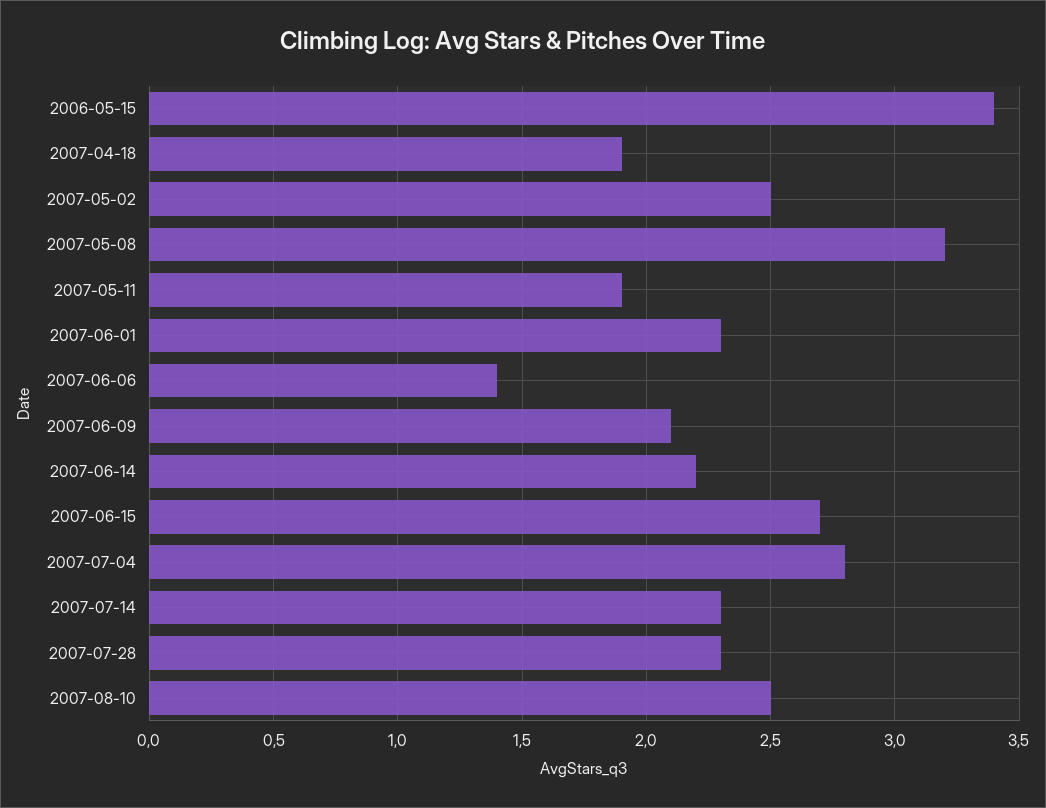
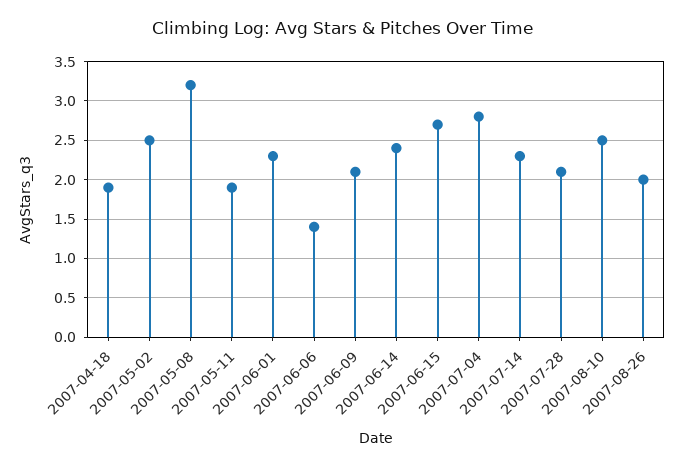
2006-05-15: 3.4 -> none
2007-06-14: 2.2 -> 2.4
2007-07-28: 2.3 -> 2.1
2007-08-26: none -> 2

